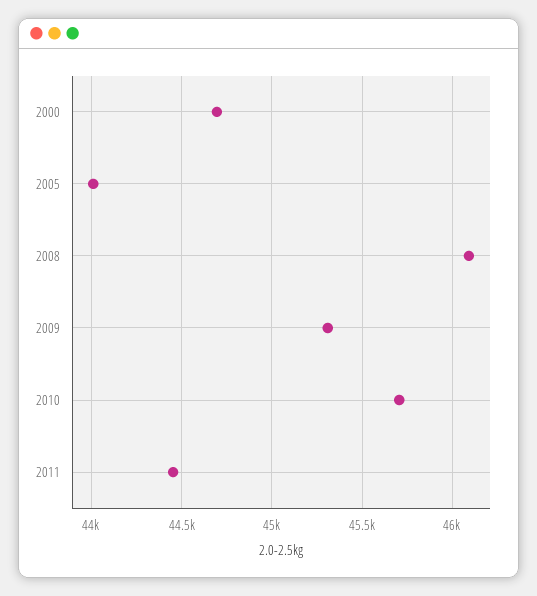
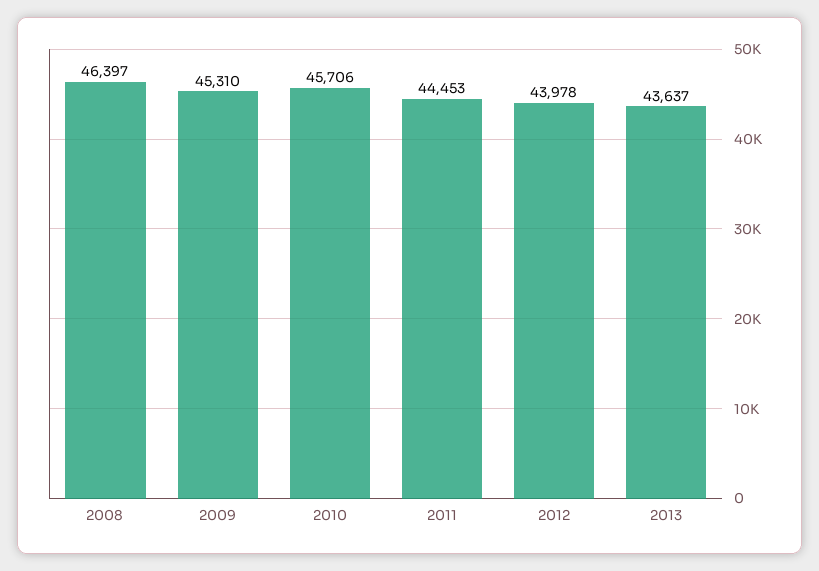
2000: 44700 -> none
2005: 44000 -> none
2008: 46100 -> 46397
2012: none -> 43978
2013: none -> 43637

